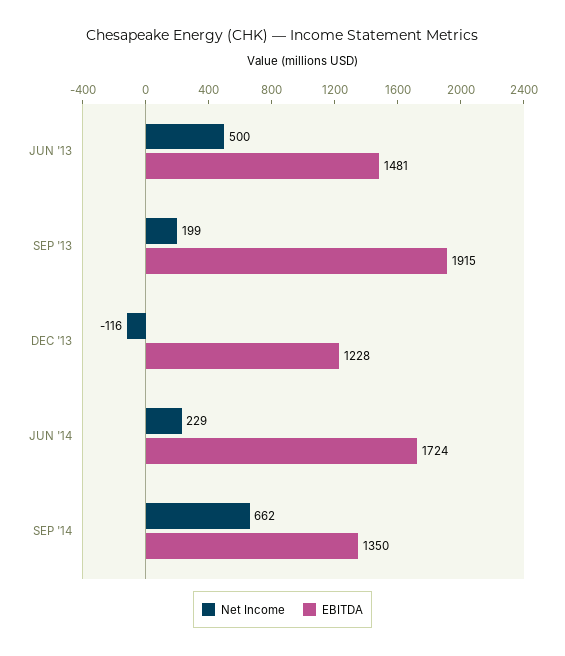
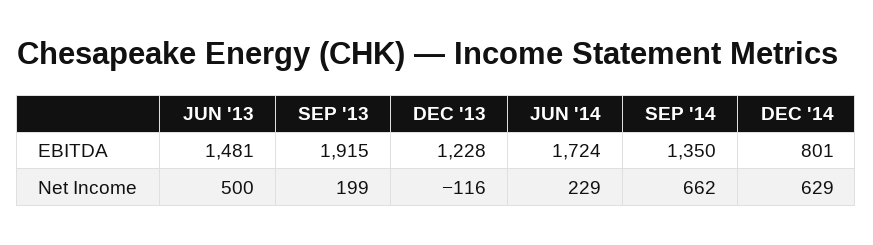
EBITDA, DEC '14: none -> 801
Net Income, DEC '14: none -> 629

